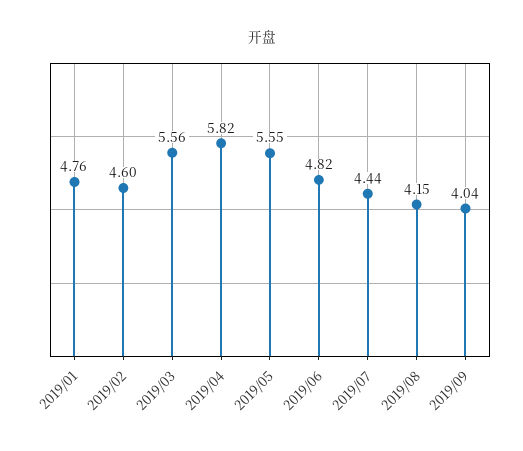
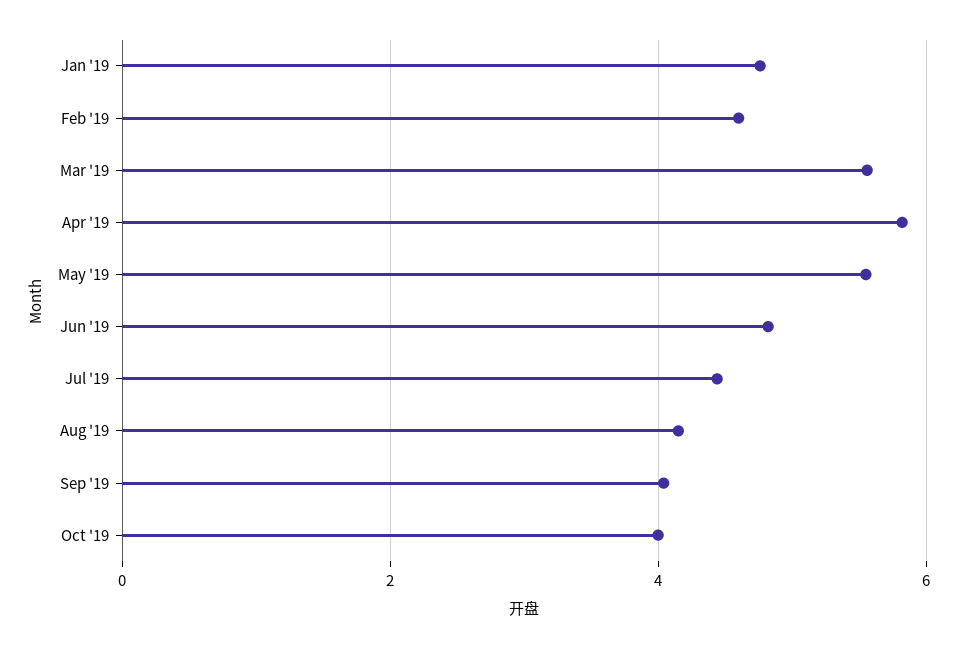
Oct '19: none -> 4

